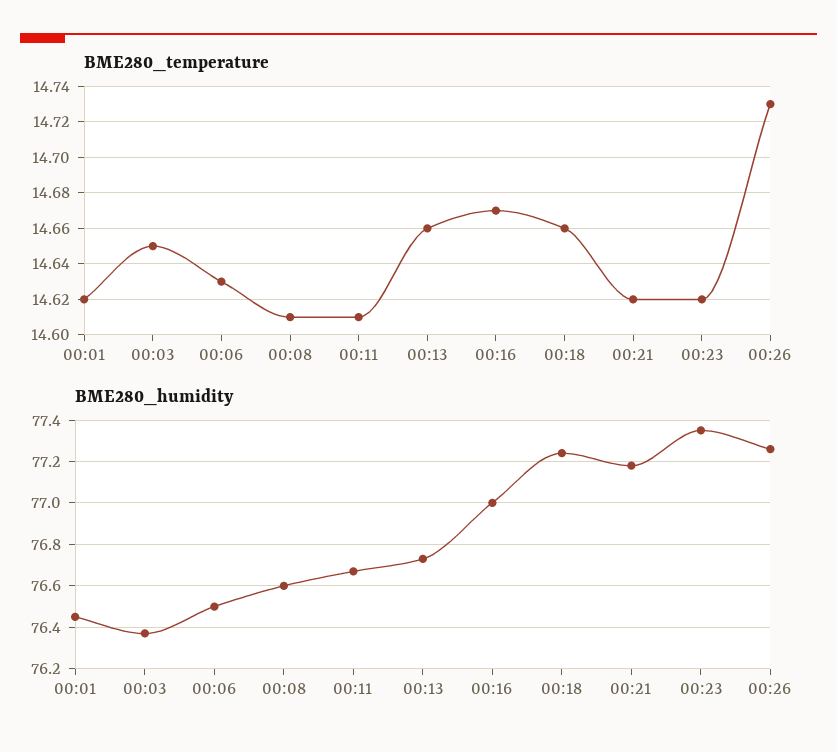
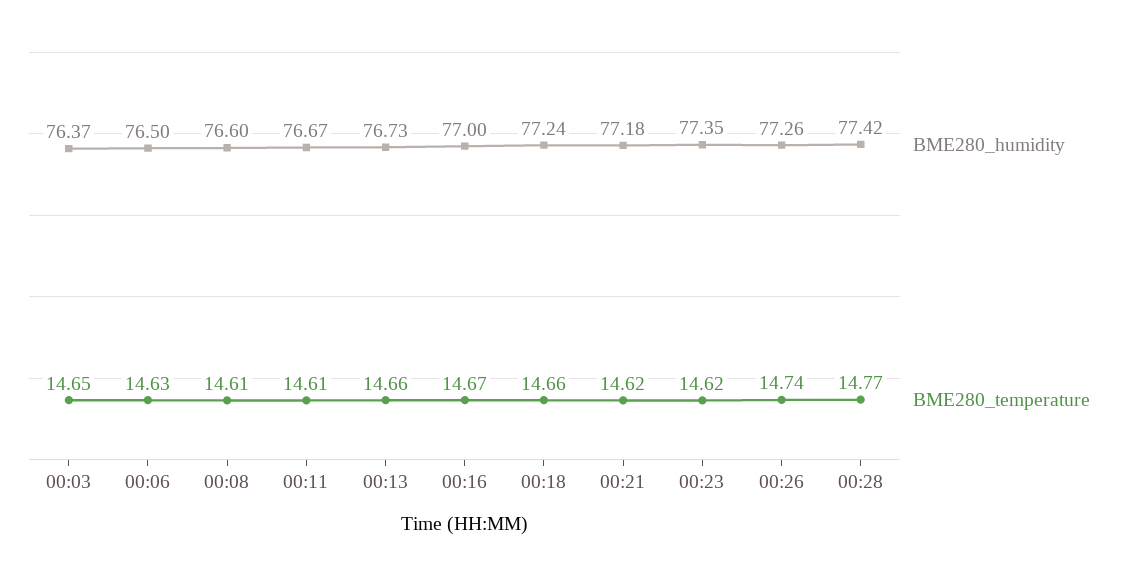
BME280_temperature, 00:01: 14.62 -> none
BME280_temperature, 00:26: 14.73 -> 14.74
BME280_humidity, 00:01: 76.45 -> none
BME280_humidity, 00:28: none -> 77.42
BME280_temperature, 00:28: none -> 14.77

